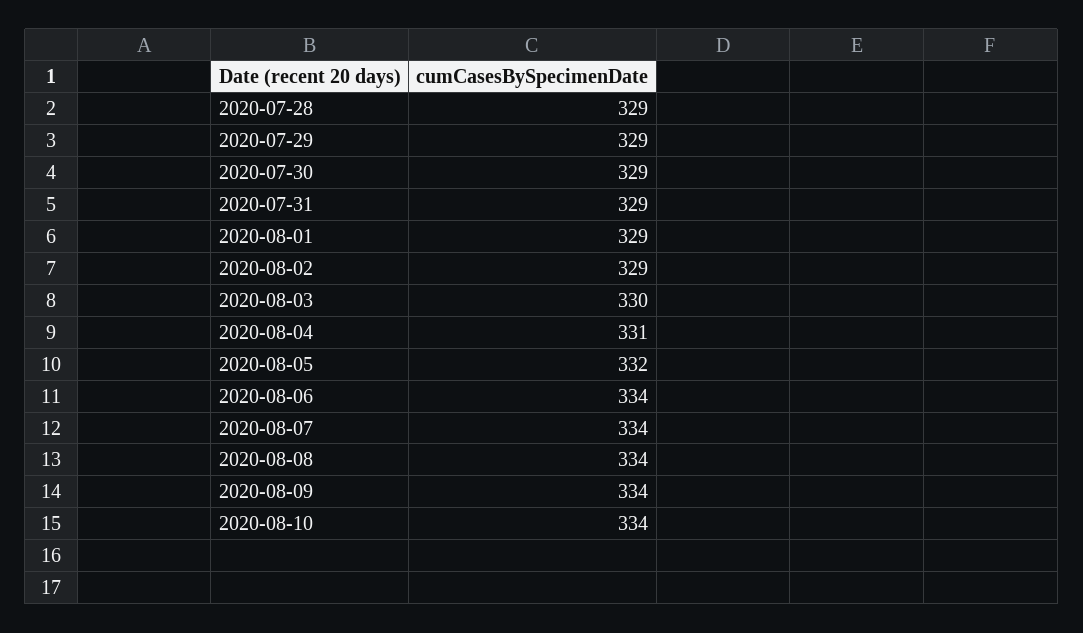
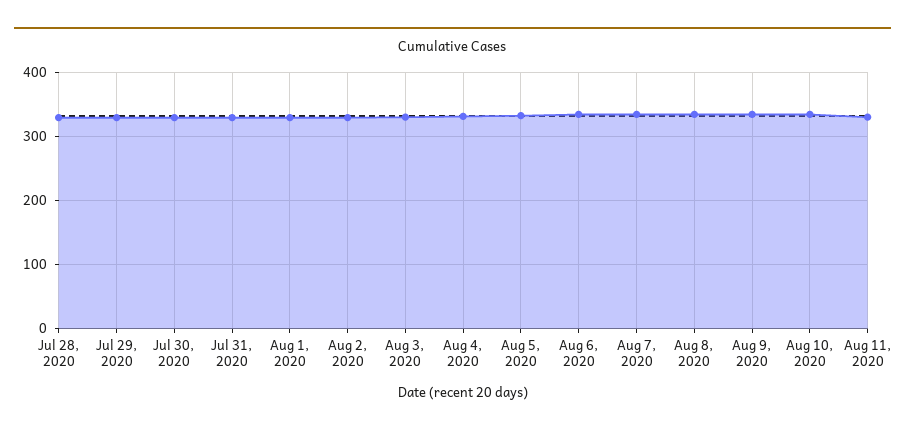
Aug 11, 2020: none -> 330

